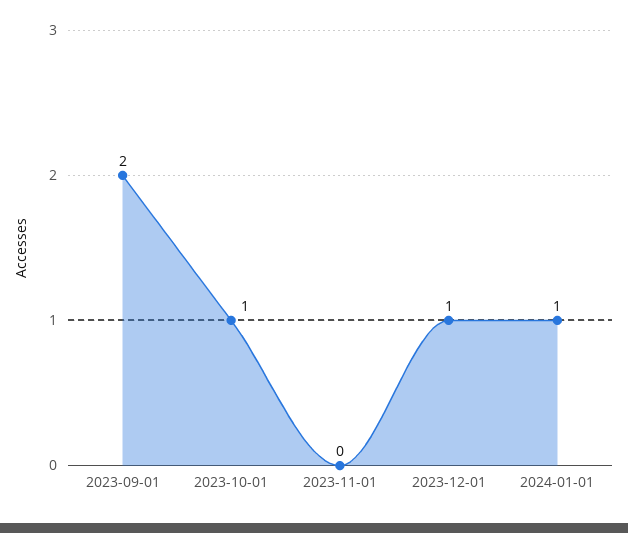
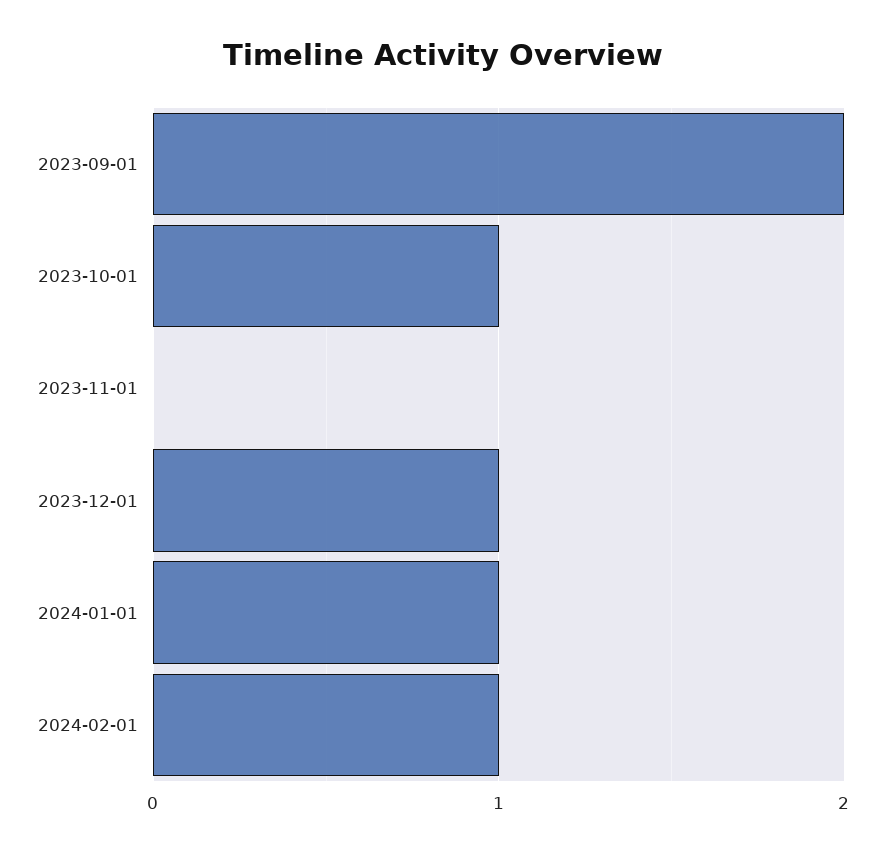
2024-02-01: none -> 1

